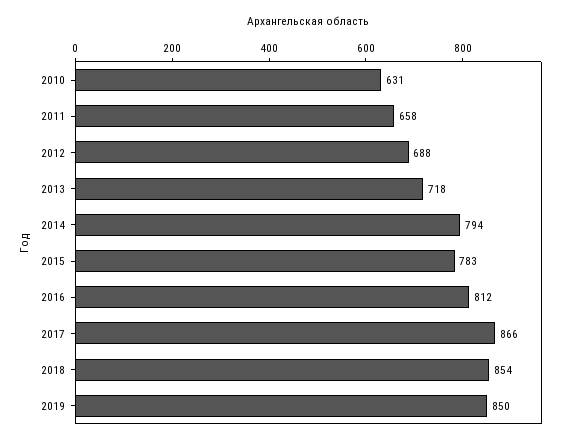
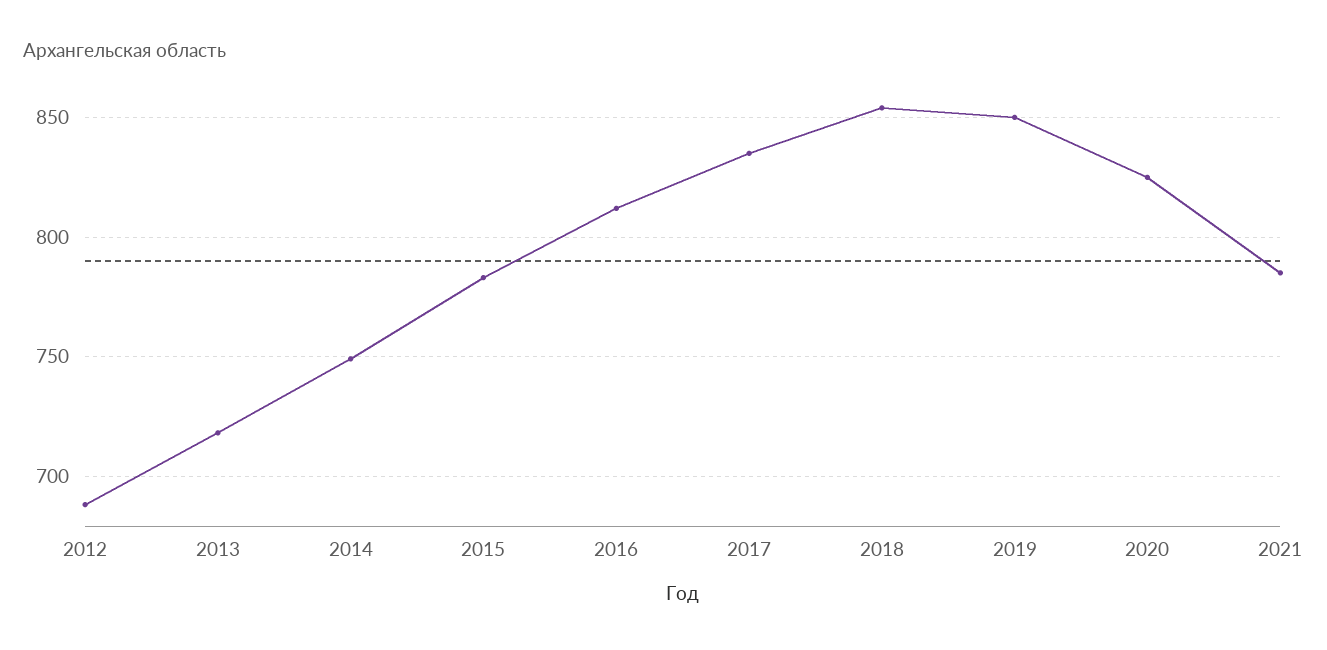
2010: 631 -> none
2011: 658 -> none
2014: 794 -> 750
2017: 866 -> 835
2020: none -> 825
2021: none -> 785

